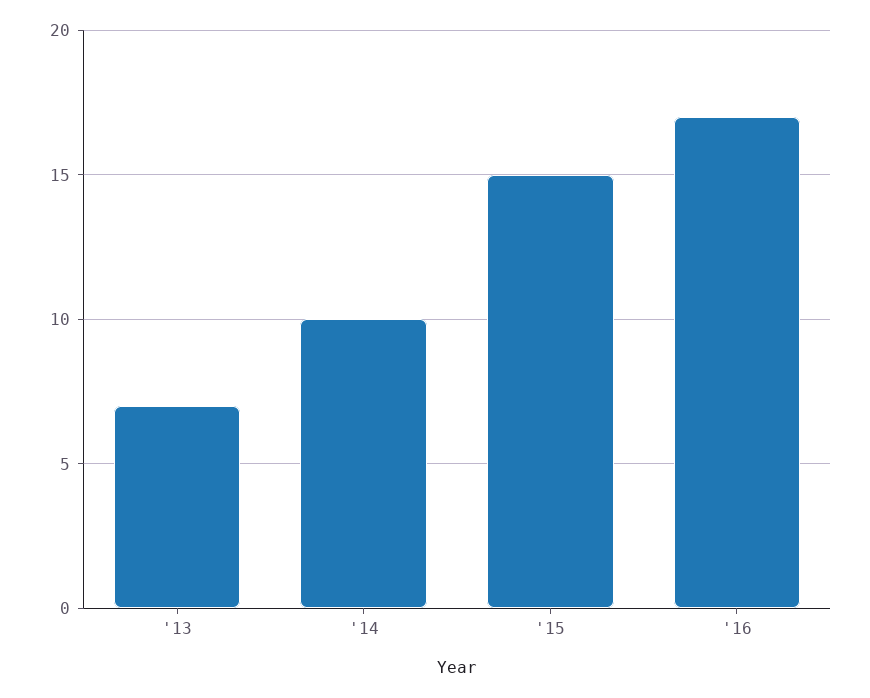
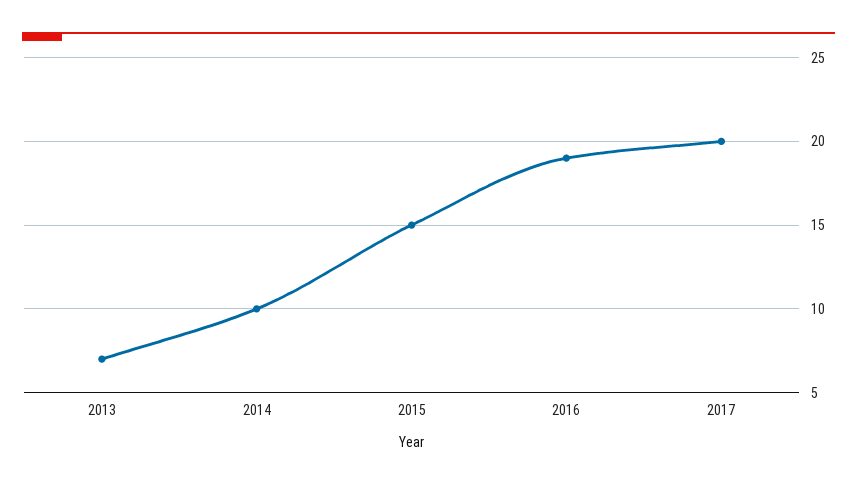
'16: 17 -> 19
2017: none -> 20

